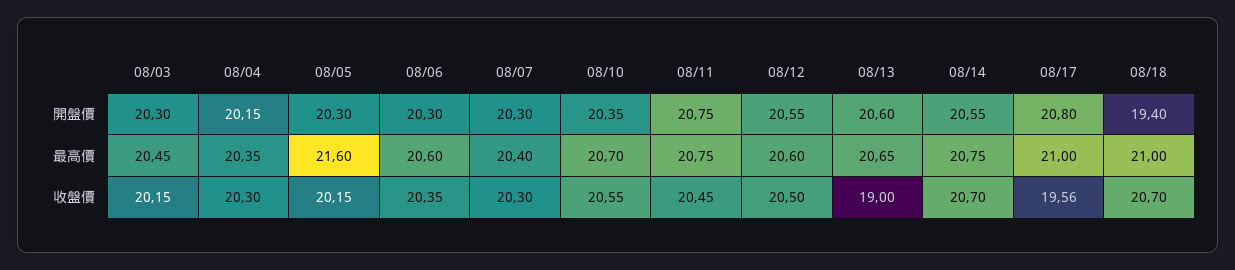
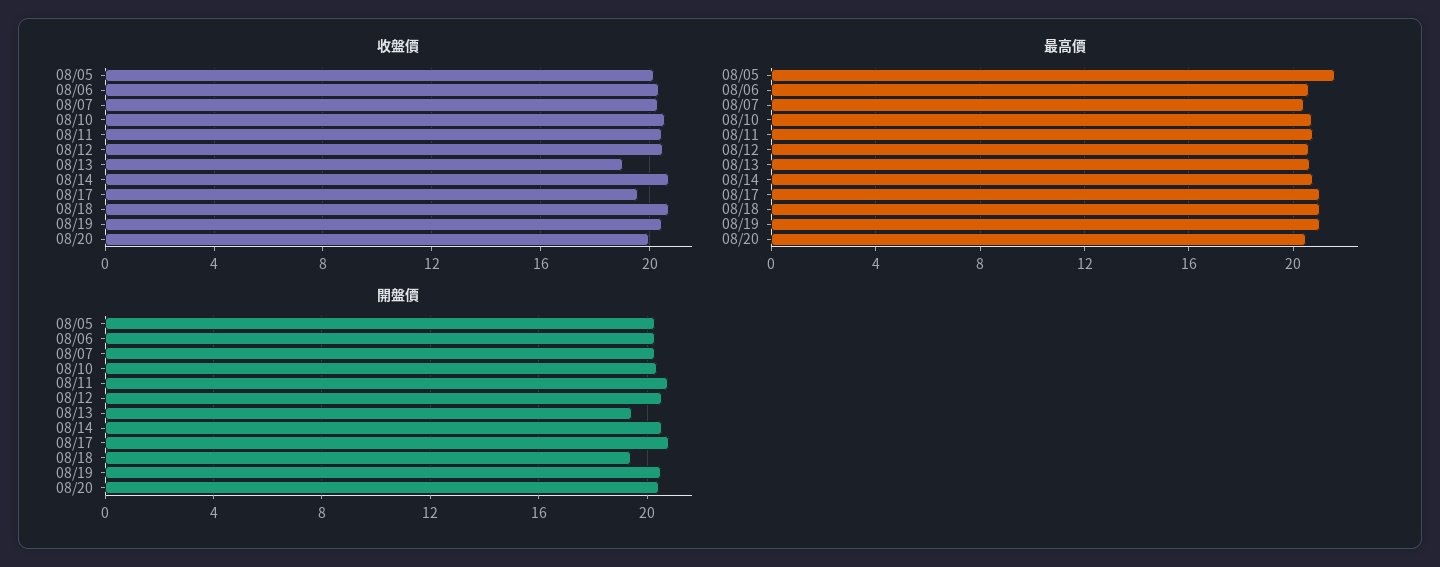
開盤價, 08/03: 20.3 -> none
開盤價, 08/04: 20.15 -> none
開盤價, 08/13: 20.6 -> 19.5
最高價, 08/03: 20.45 -> none
最高價, 08/04: 20.35 -> none
收盤價, 08/03: 20.15 -> none
收盤價, 08/04: 20.3 -> none
收盤價, 08/19: none -> 20.5
收盤價, 08/20: none -> 20
最高價, 08/19: none -> 21
最高價, 08/20: none -> 20.5
開盤價, 08/19: none -> 20.5
開盤價, 08/20: none -> 20.5

